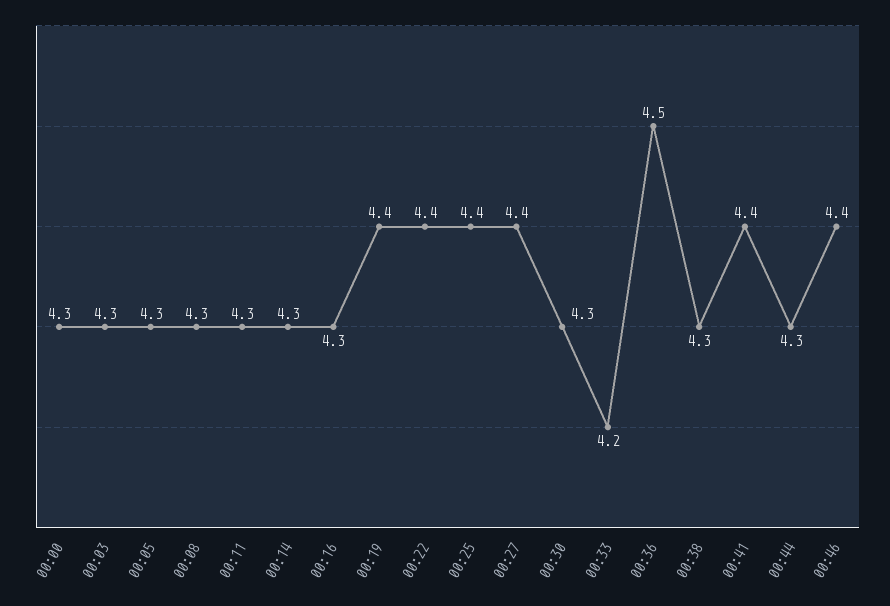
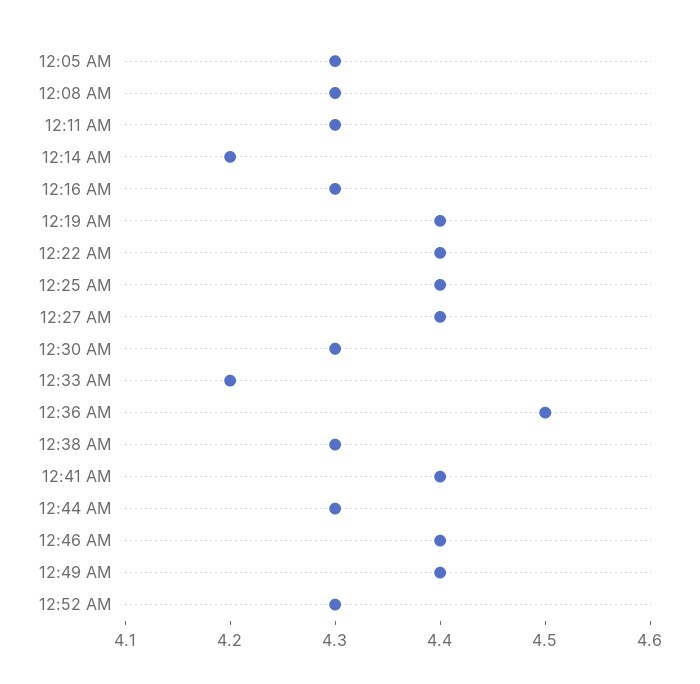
00:00: 4.3 -> none
00:03: 4.3 -> none
00:14: 4.3 -> 4.2
12:49 AM: none -> 4.4
12:52 AM: none -> 4.3

